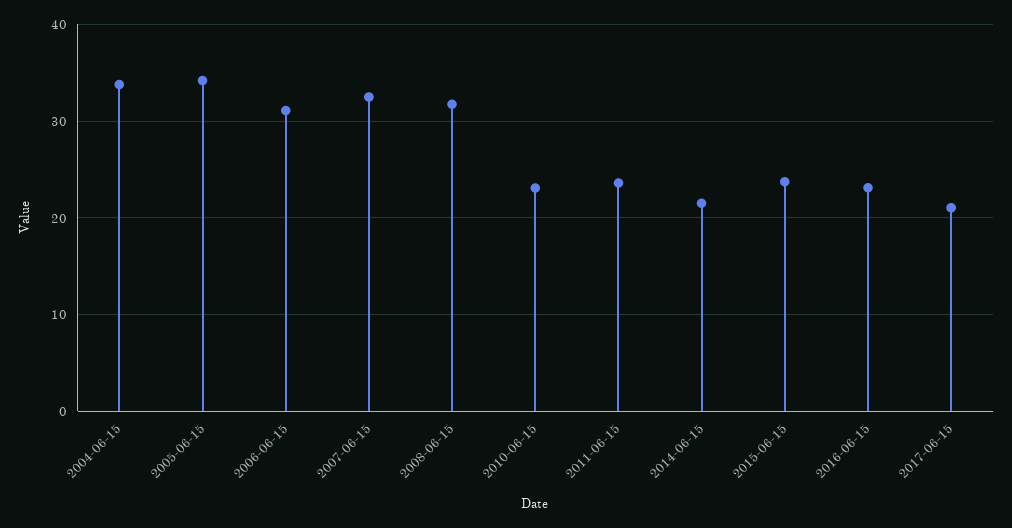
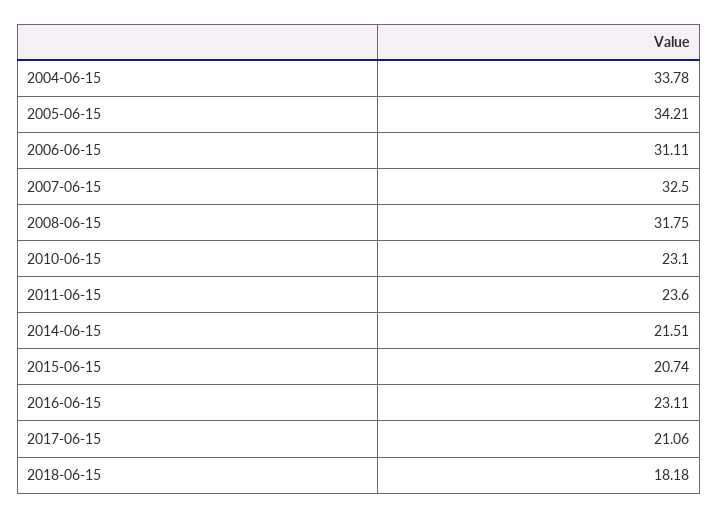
2015-06-15: 24 -> 20.74
2018-06-15: none -> 18.18

